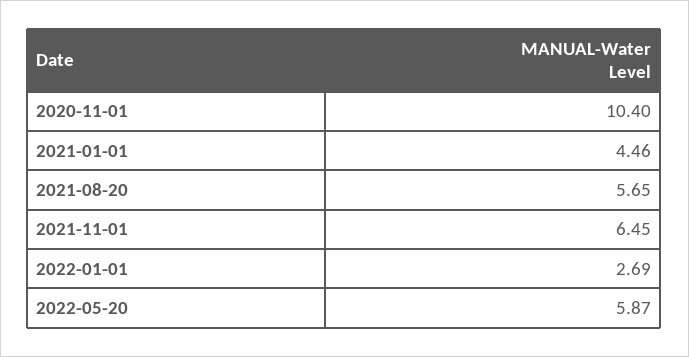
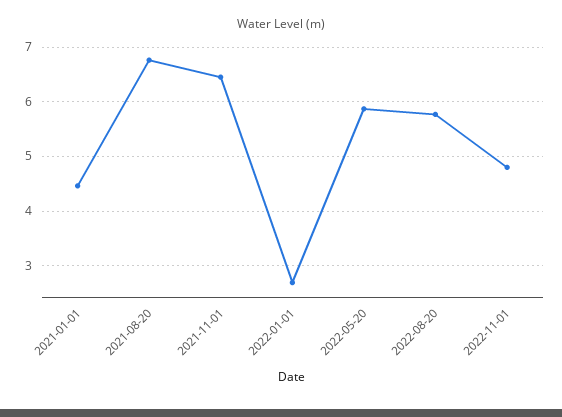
2020-11-01: 10.4 -> none
2021-08-20: 5.65 -> 6.8
2022-08-20: none -> 5.8
2022-11-01: none -> 4.8

